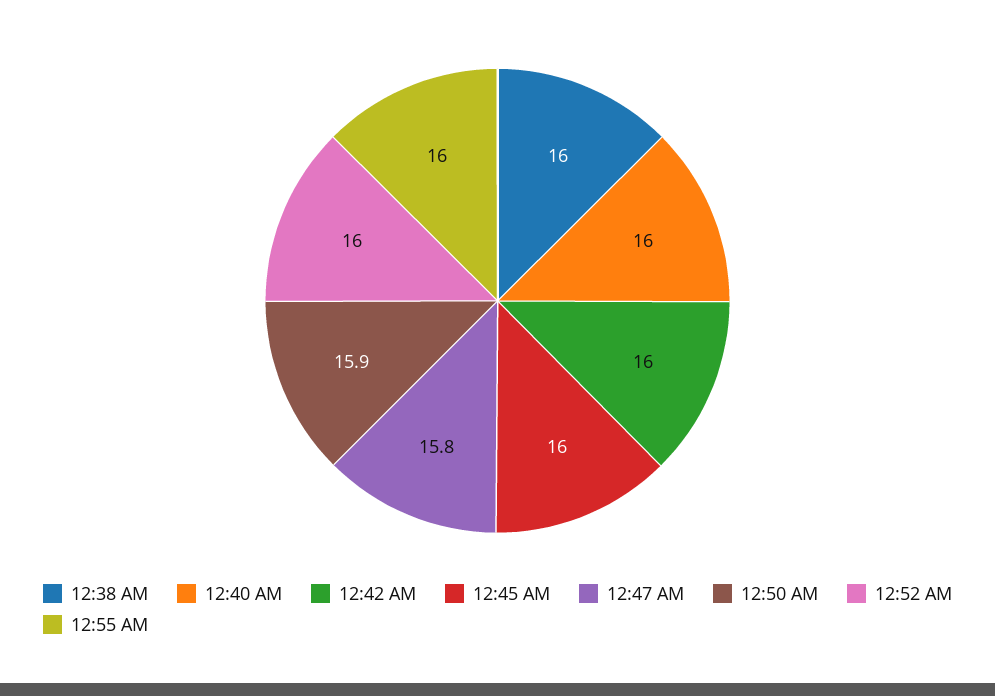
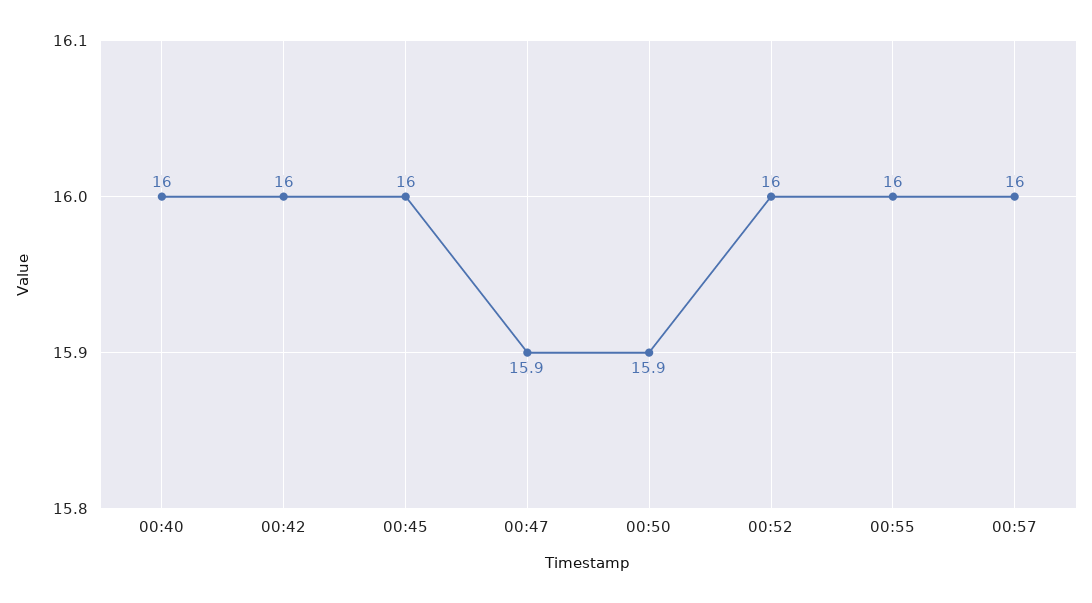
12:38 AM: 16 -> none
12:47 AM: 15.8 -> 15.9
00:57: none -> 16

